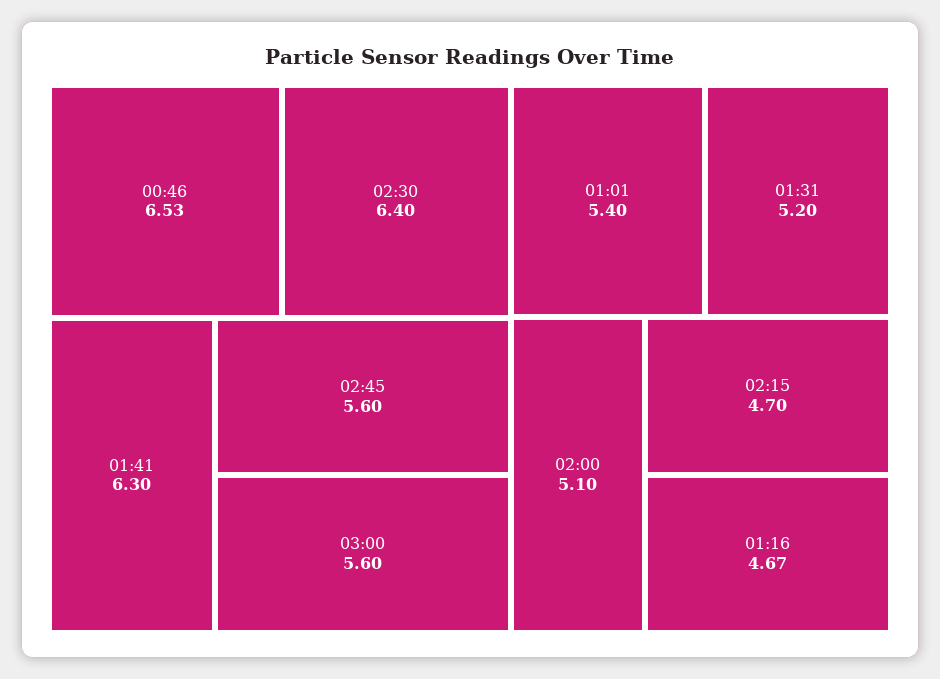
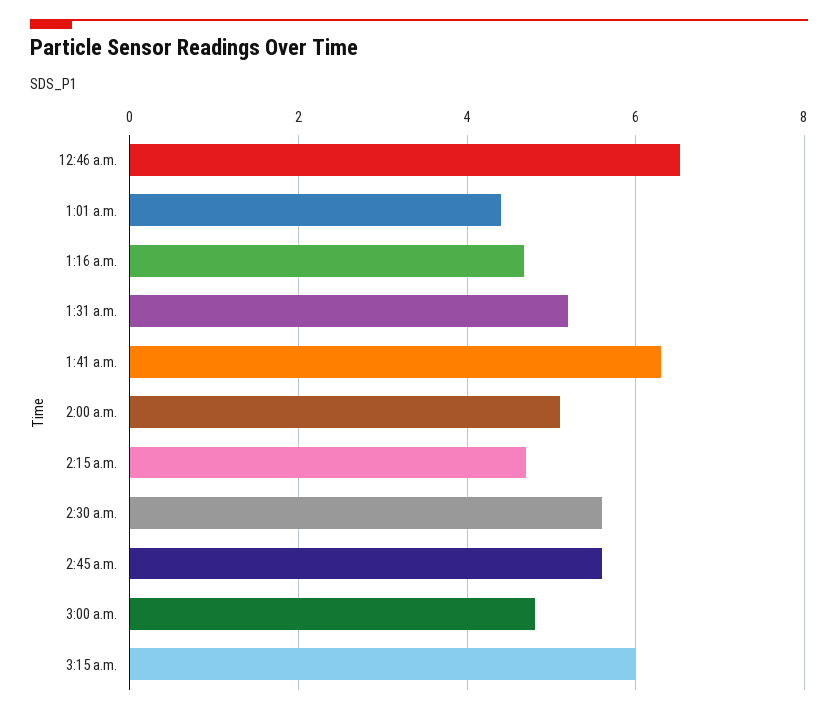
02:30: 6.4 -> 5.6
03:00: 5.6 -> 4.8
01:01: 5.4 -> 4.4
3:15 a.m.: none -> 6

